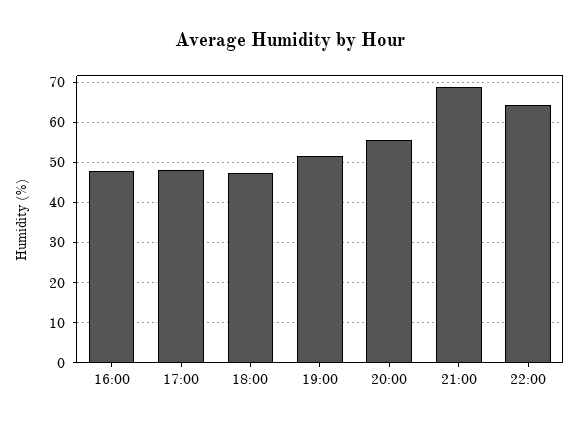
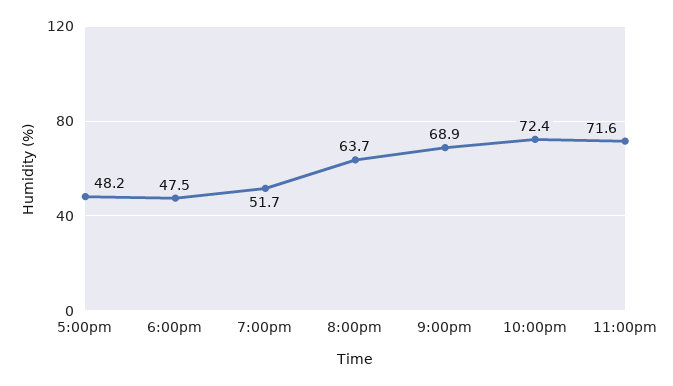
16:00: 48 -> none
20:00: 56 -> 63.7
22:00: 64 -> 72.4
11:00pm: none -> 71.6

